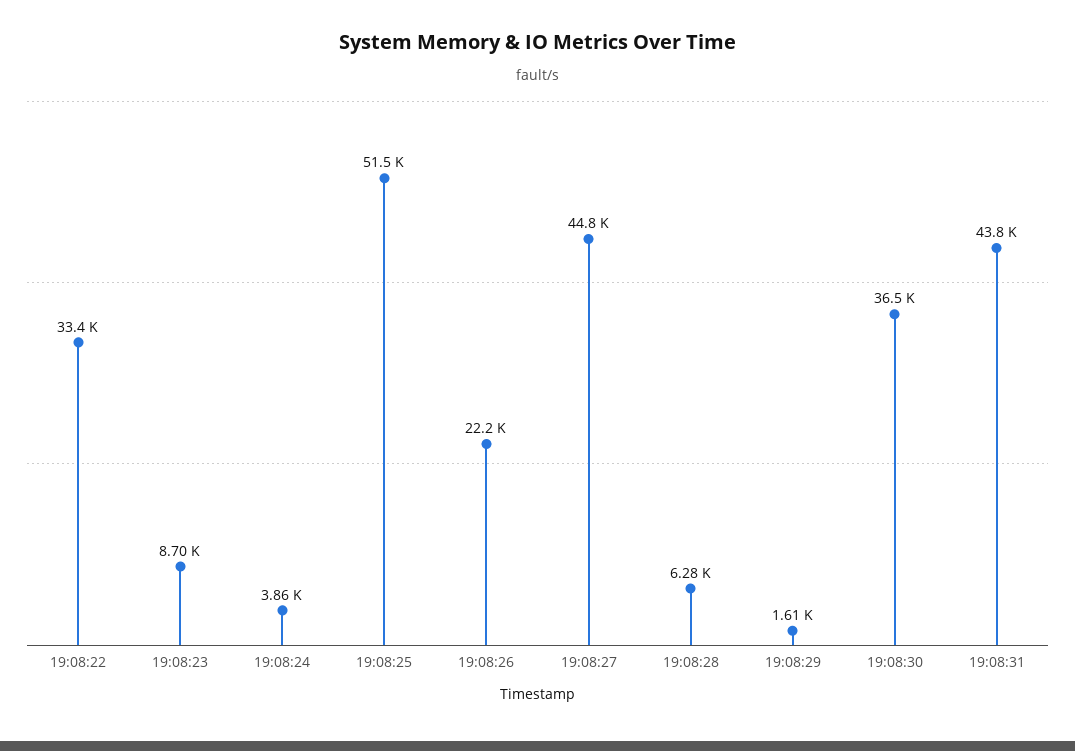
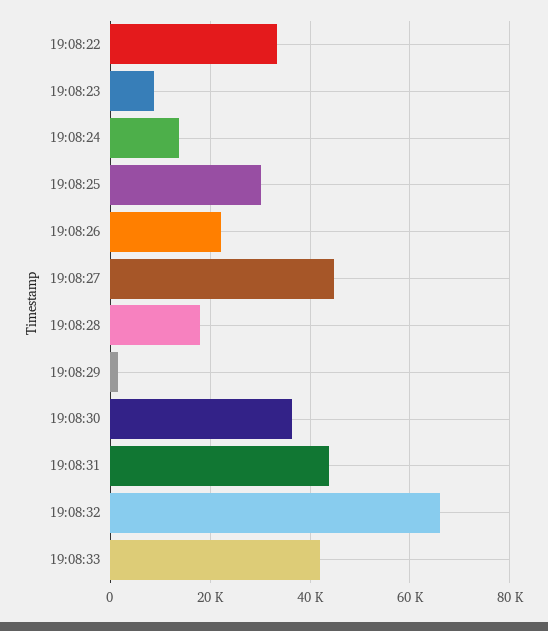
19:08:24: 3860 -> 14000
19:08:25: 51500 -> 30000
19:08:28: 6280 -> 18000
19:08:32: none -> 66000
19:08:33: none -> 42000

